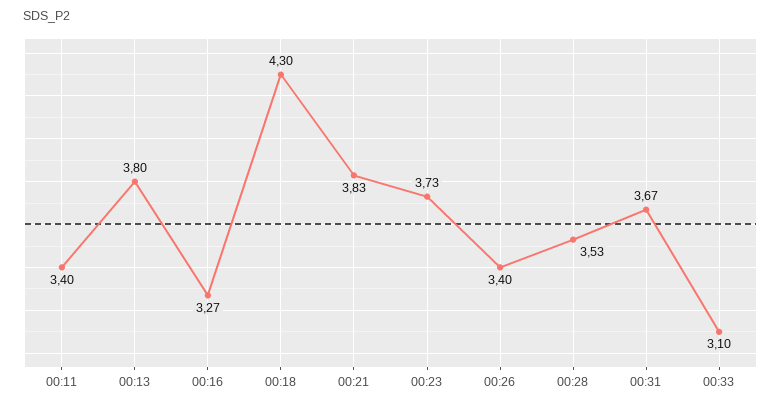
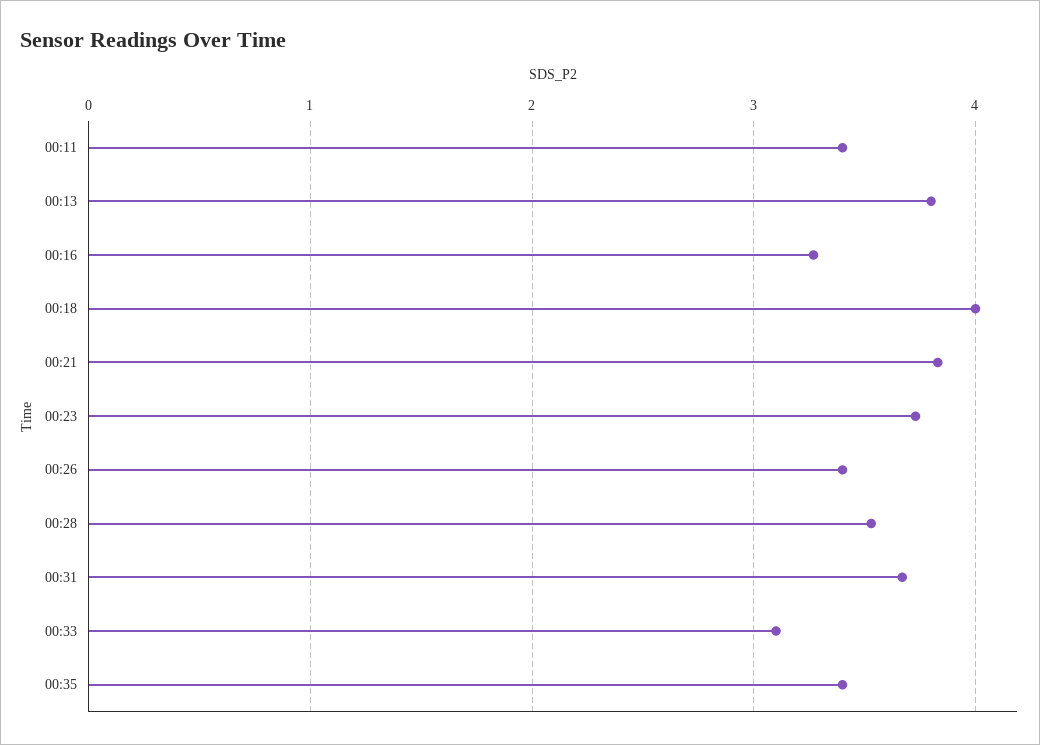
00:18: 4.3 -> 4
00:35: none -> 3.4

